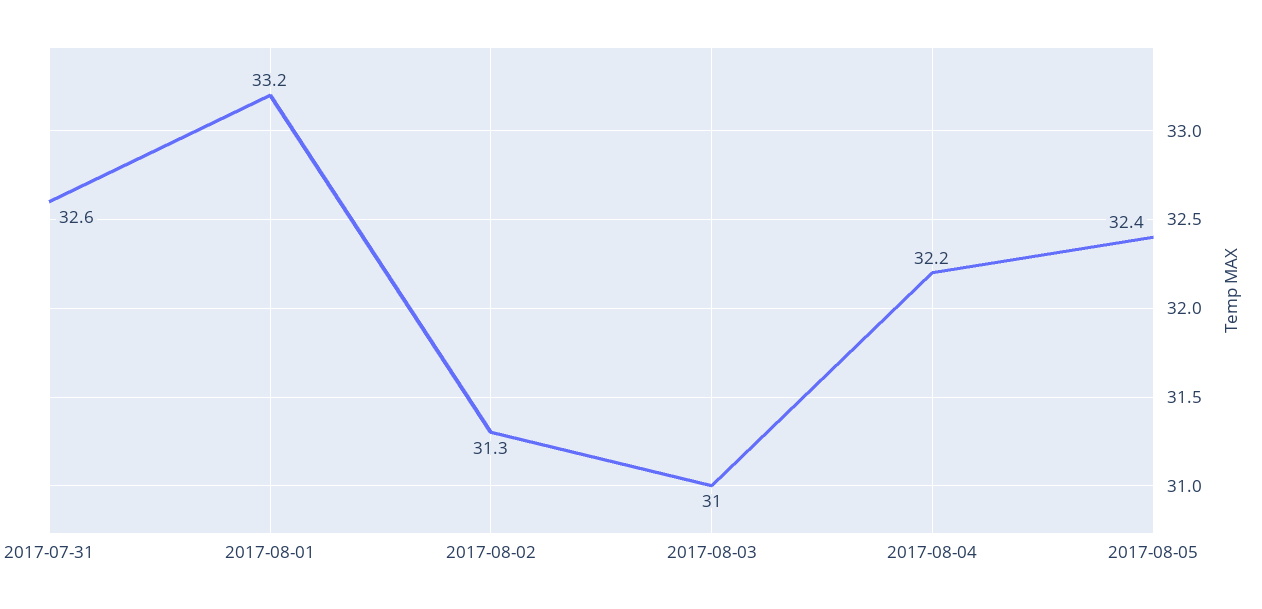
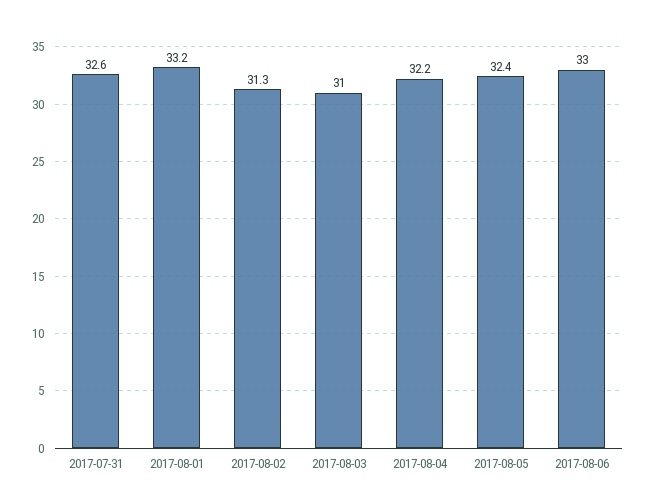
2017-08-06: none -> 33

